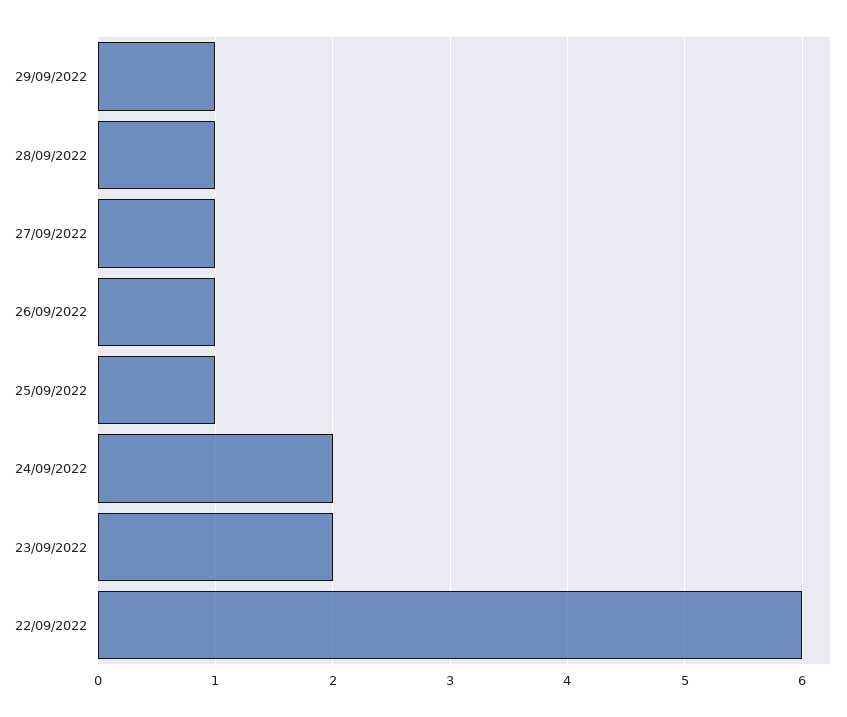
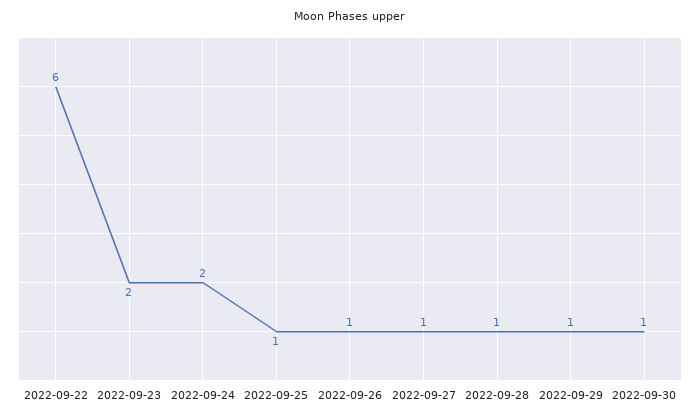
2022-09-30: none -> 1

